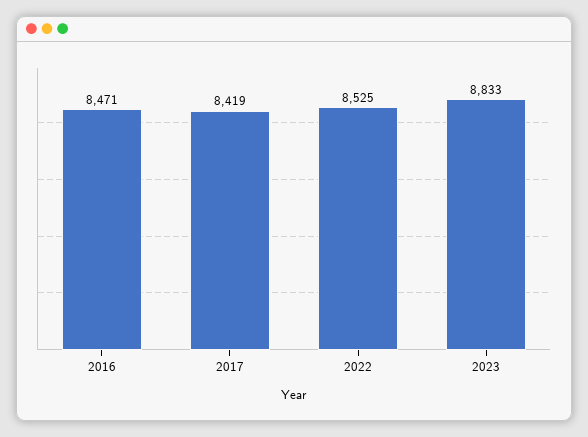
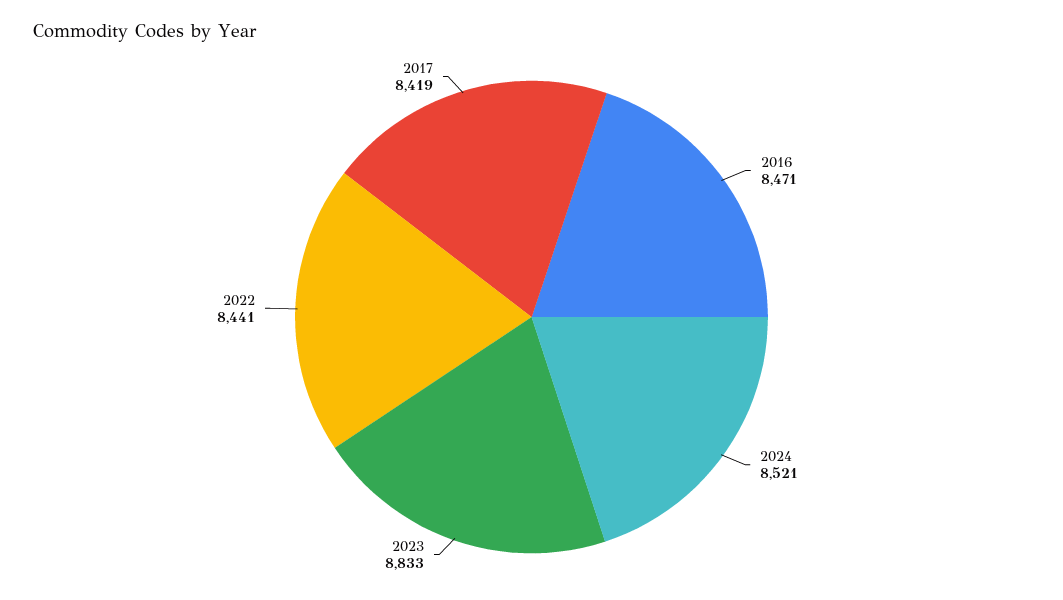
2022: 8525 -> 8441
2024: none -> 8521

